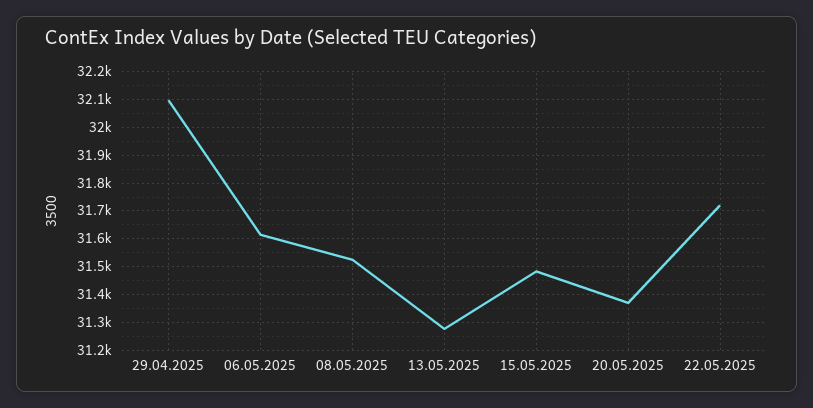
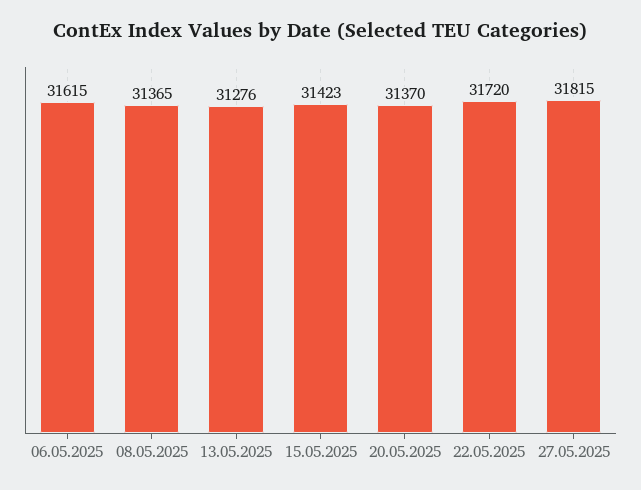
29.04.2025: 32100 -> none
08.05.2025: 31525 -> 31365
15.05.2025: 31475 -> 31423
27.05.2025: none -> 31815

